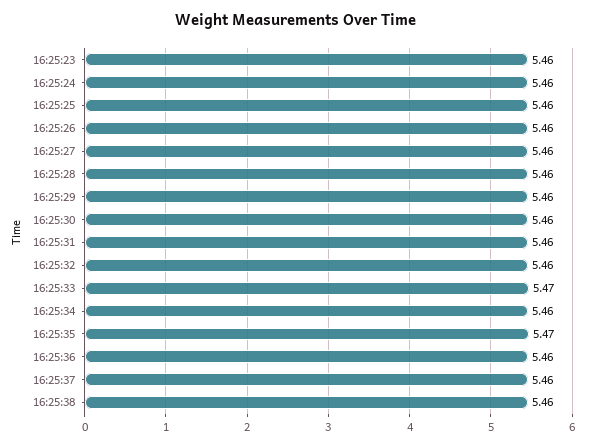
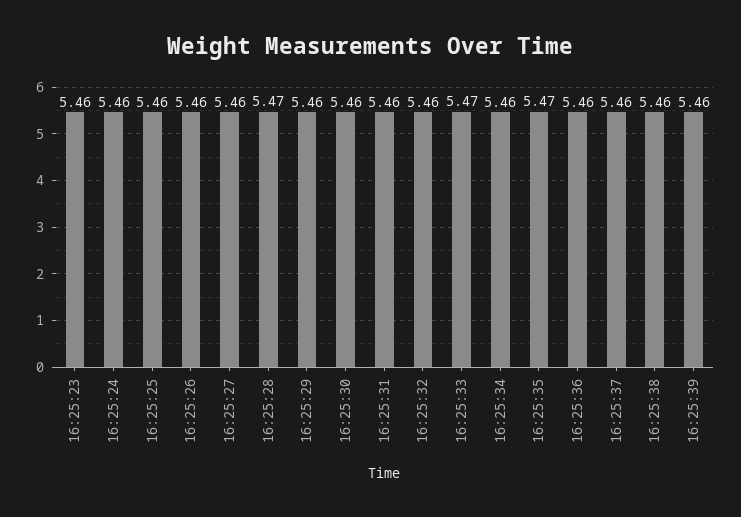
16:25:28: 5.46 -> 5.47
16:25:39: none -> 5.46

